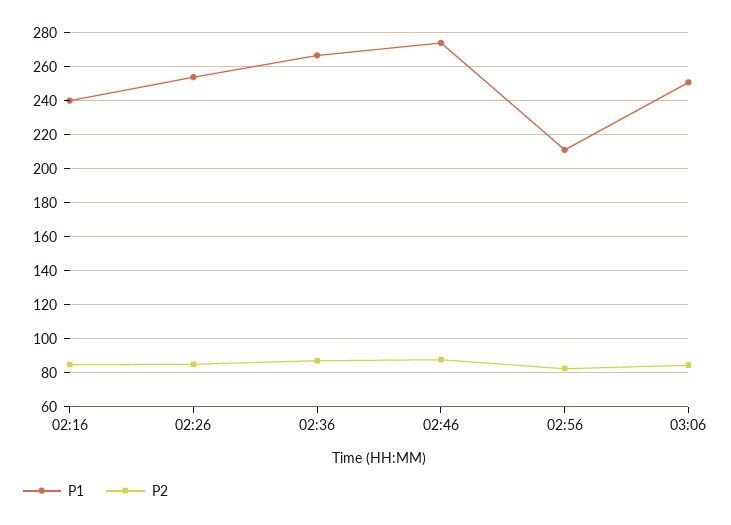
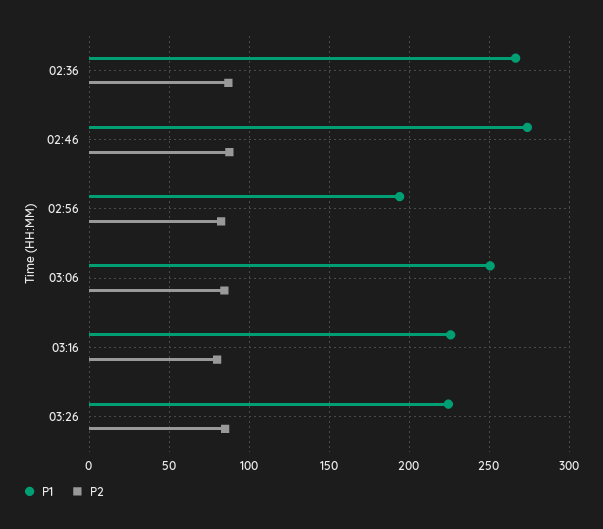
P1, 02:16: 240 -> none
P2, 02:16: 85 -> none
P1, 02:26: 255 -> none
P2, 02:26: 85 -> none
P1, 02:56: 210 -> 195
P1, 03:16: none -> 225
P2, 03:16: none -> 80
P1, 03:26: none -> 225
P2, 03:26: none -> 85

